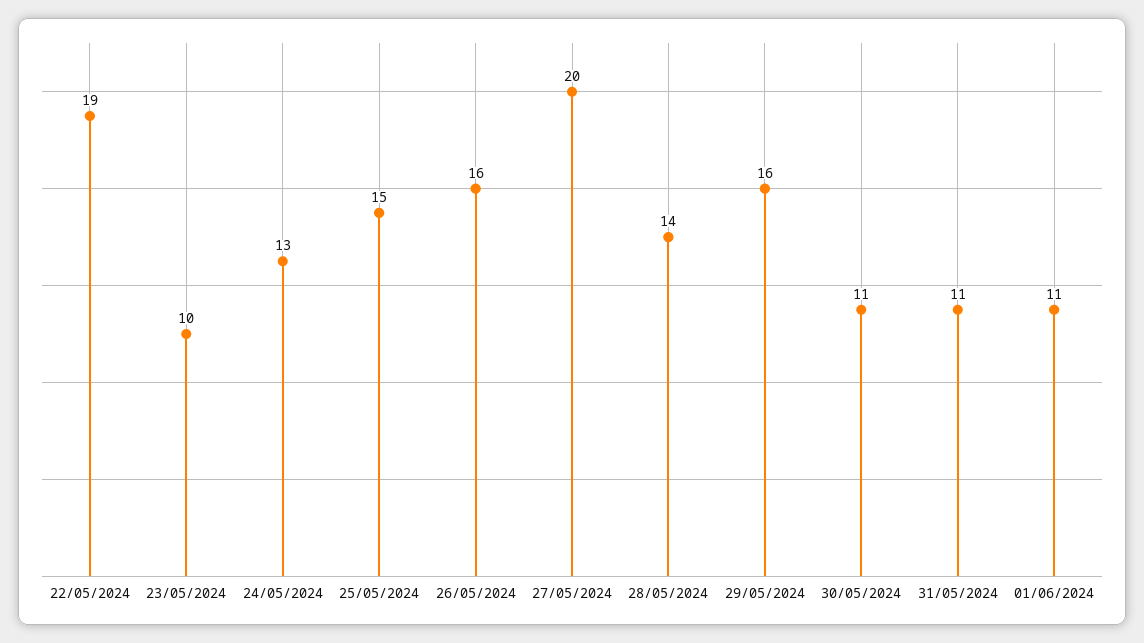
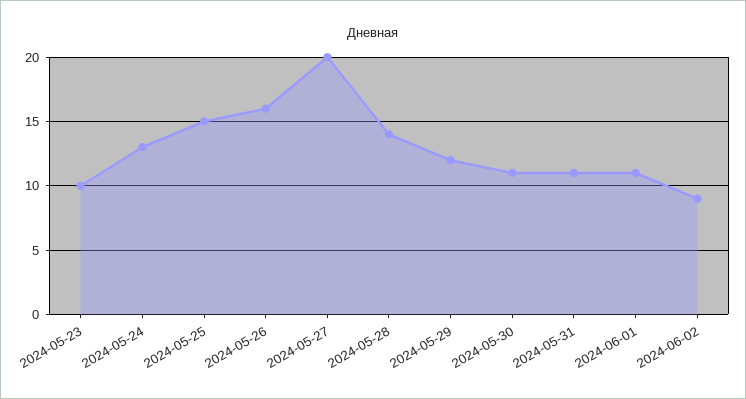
22/05/2024: 19 -> none
29/05/2024: 16 -> 12
2024-06-02: none -> 9

